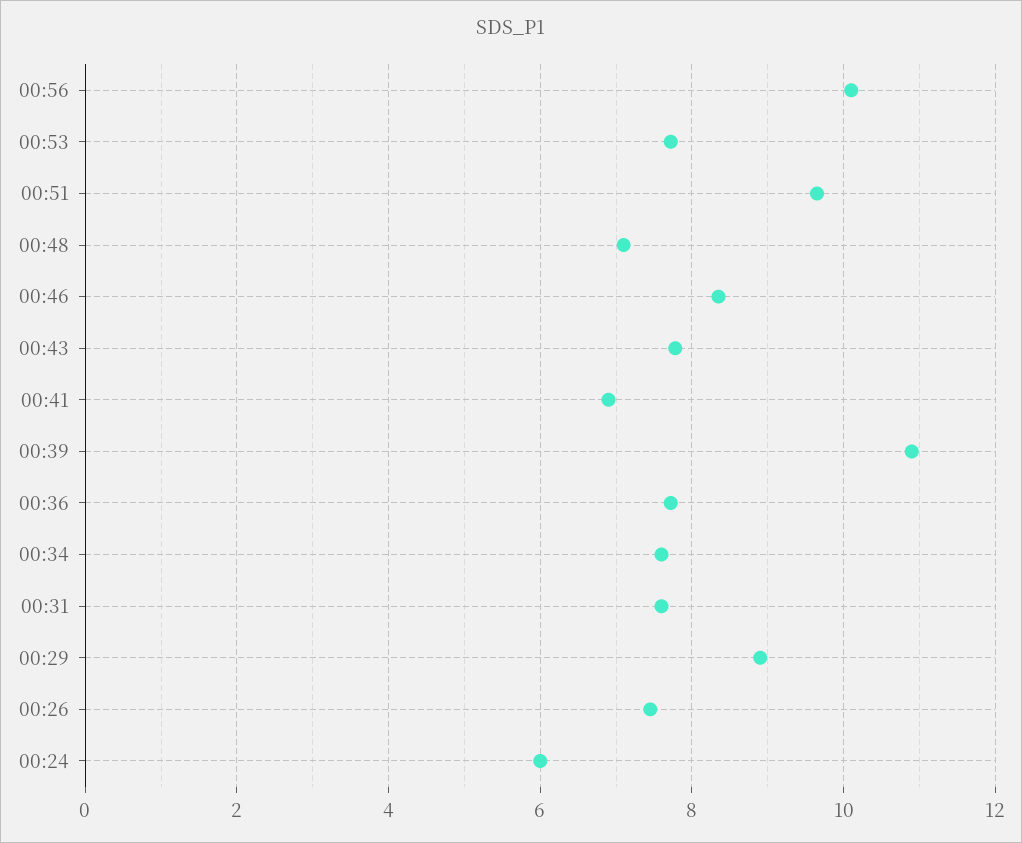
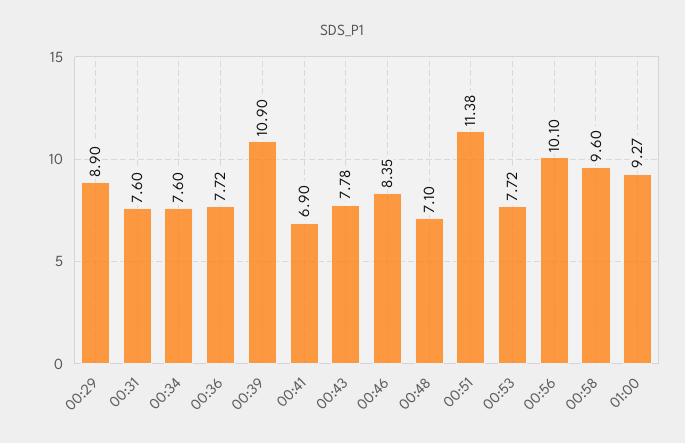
00:51: 9.6 -> 11.38
00:26: 7.4 -> none
00:24: 6 -> none
00:58: none -> 9.6
01:00: none -> 9.27

